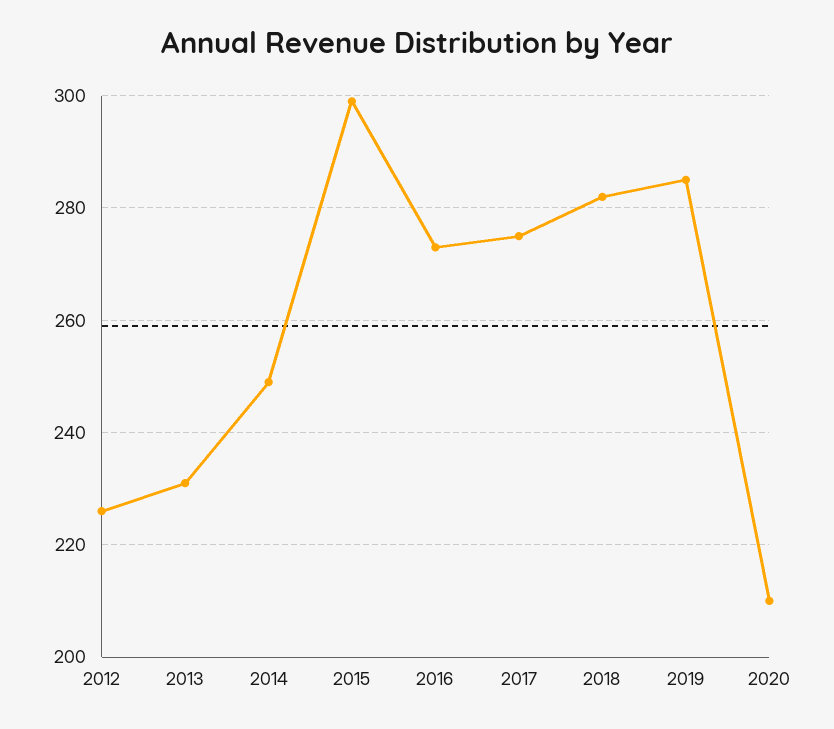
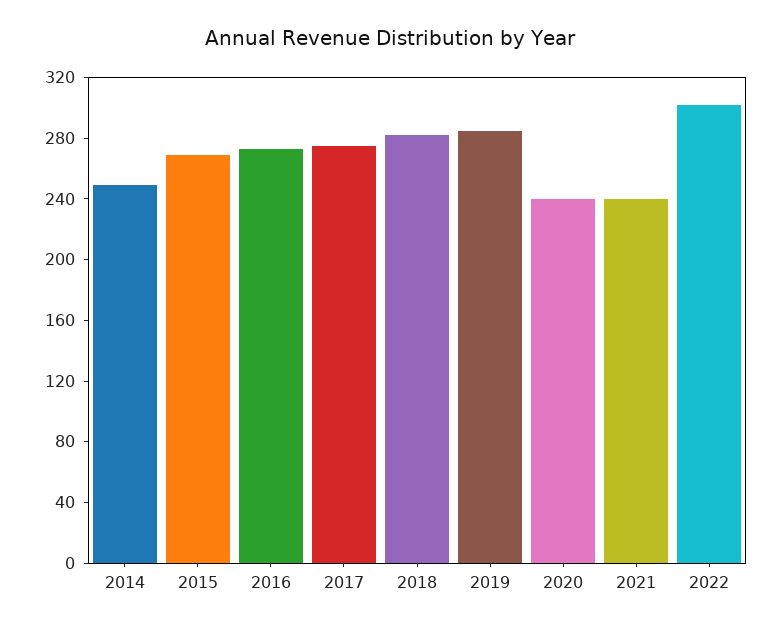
2012: 225 -> none
2013: 230 -> none
2015: 300 -> 270
2020: 210 -> 240
2021: none -> 240
2022: none -> 300

